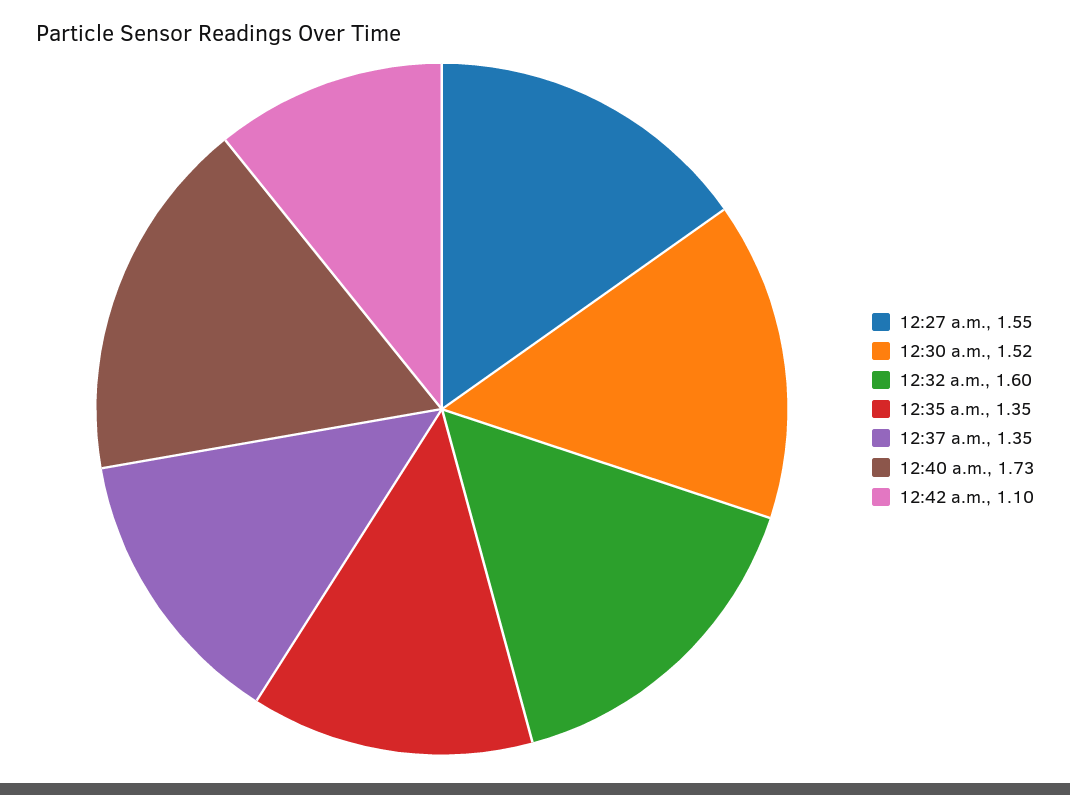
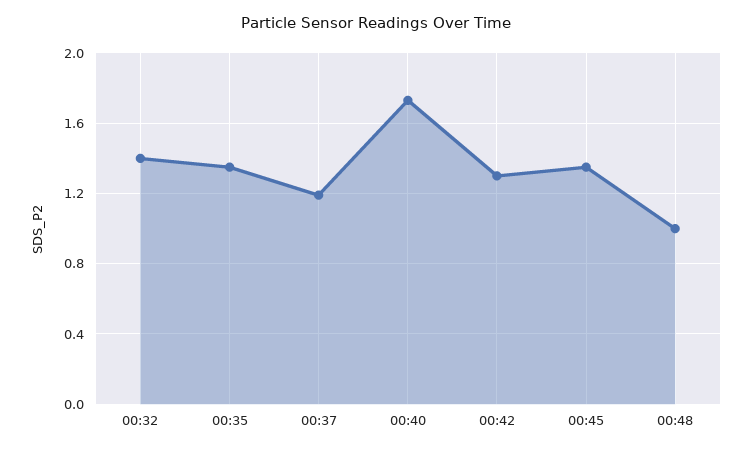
12:27 a.m.: 1.55 -> none
12:30 a.m.: 1.52 -> none
12:32 a.m.: 1.6 -> 1.4
12:37 a.m.: 1.35 -> 1.2
12:42 a.m.: 1.1 -> 1.3
00:45: none -> 1.35
00:48: none -> 1

